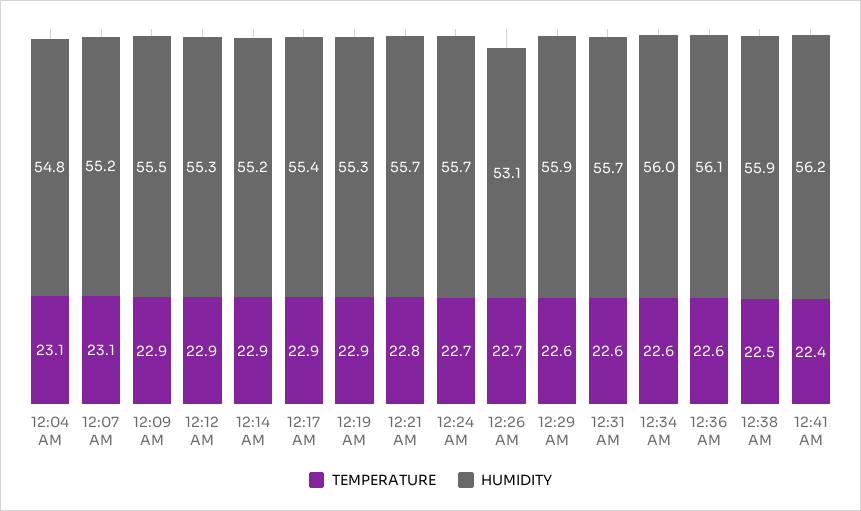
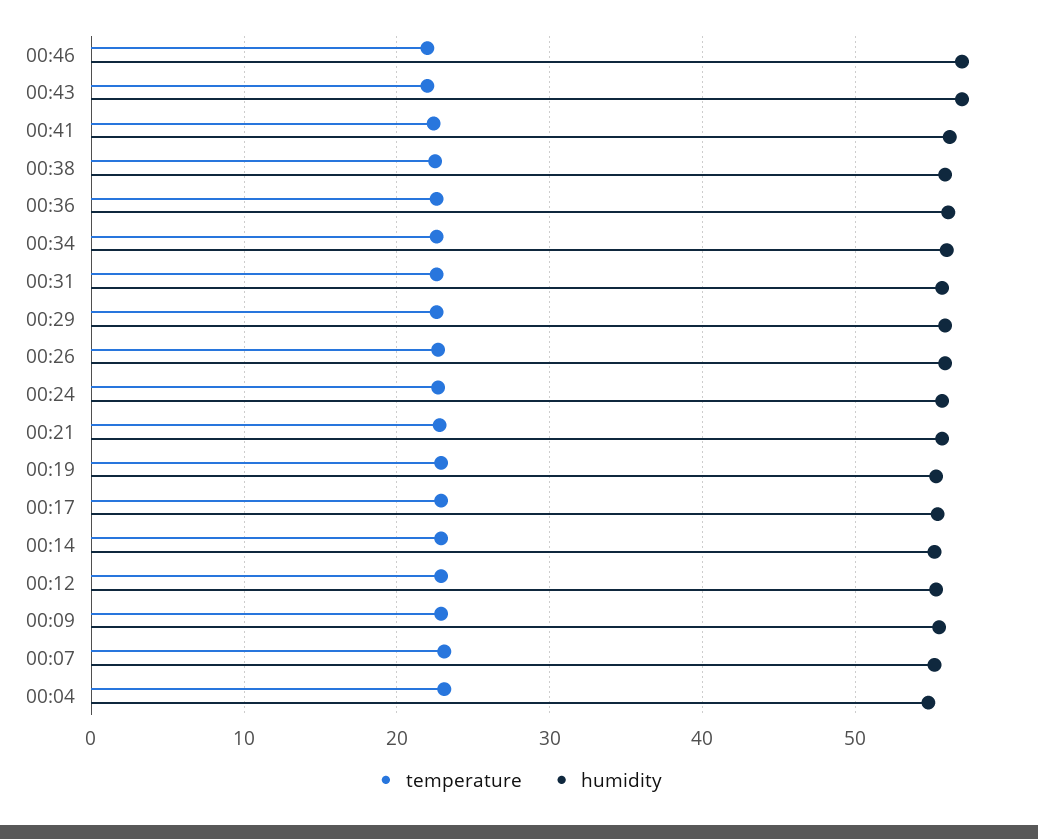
HUMIDITY, 12:26 AM: 53.1 -> 56
TEMPERATURE, 00:46: none -> 22
HUMIDITY, 00:46: none -> 57
TEMPERATURE, 00:43: none -> 22
HUMIDITY, 00:43: none -> 57

